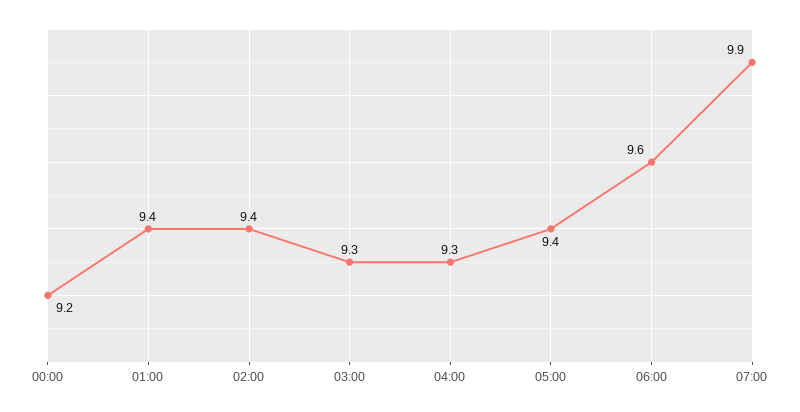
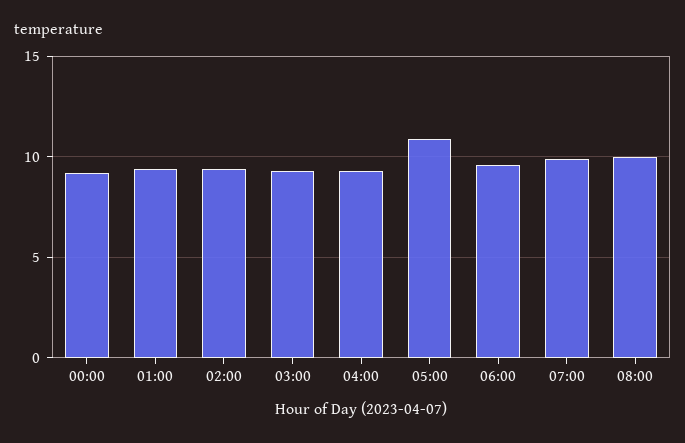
05:00: 9.4 -> 11
08:00: none -> 10

